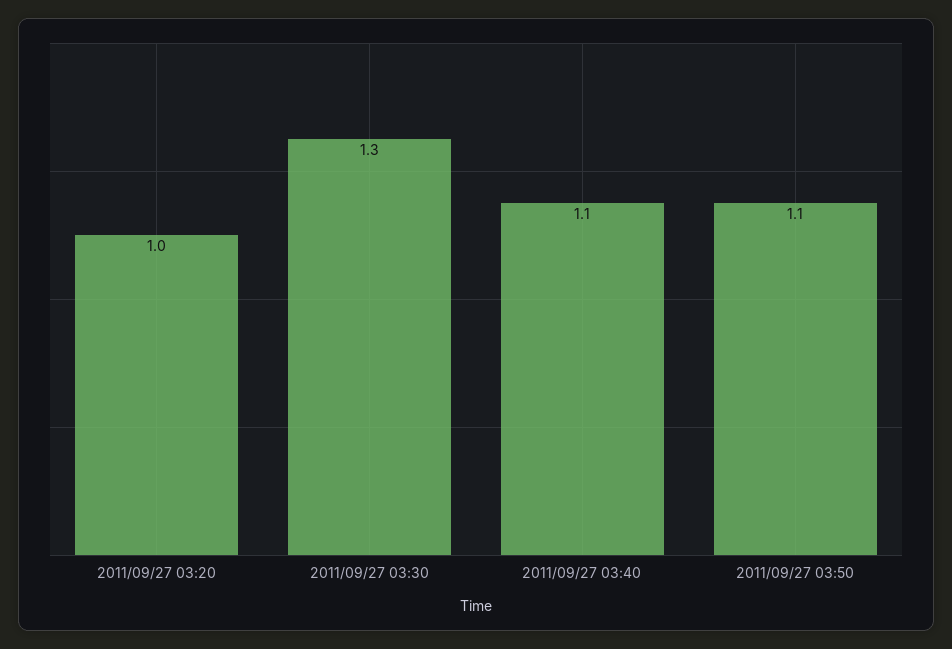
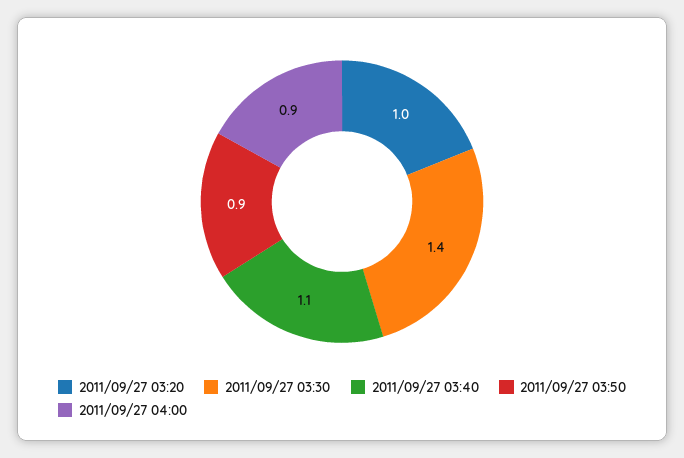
2011/09/27 03:30: 1.3 -> 1.4
2011/09/27 03:50: 1.1 -> 0.9
2011/09/27 04:00: none -> 0.9

